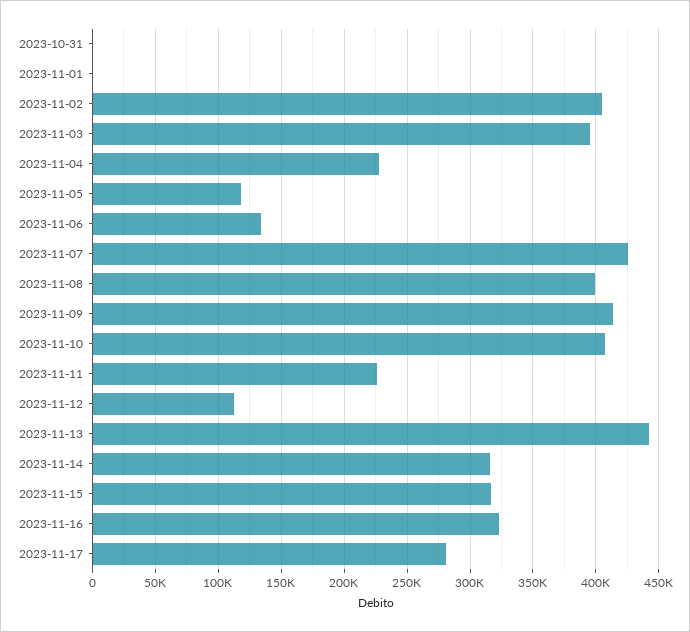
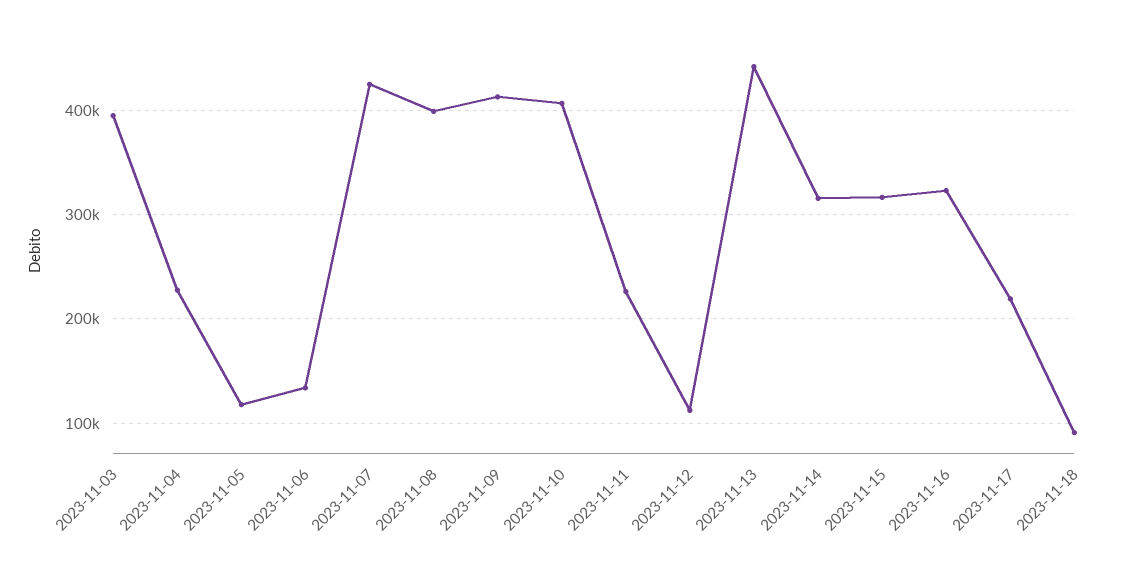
2023-10-31: 0 -> none
2023-11-01: 0 -> none
2023-11-02: 405000 -> none
2023-11-17: 280000 -> 220000
2023-11-18: none -> 90000

